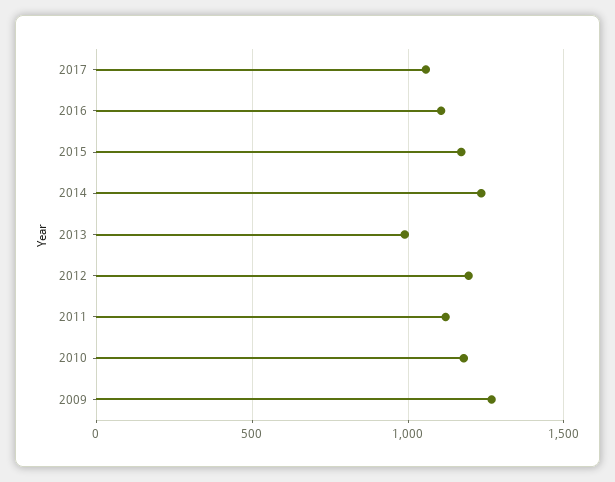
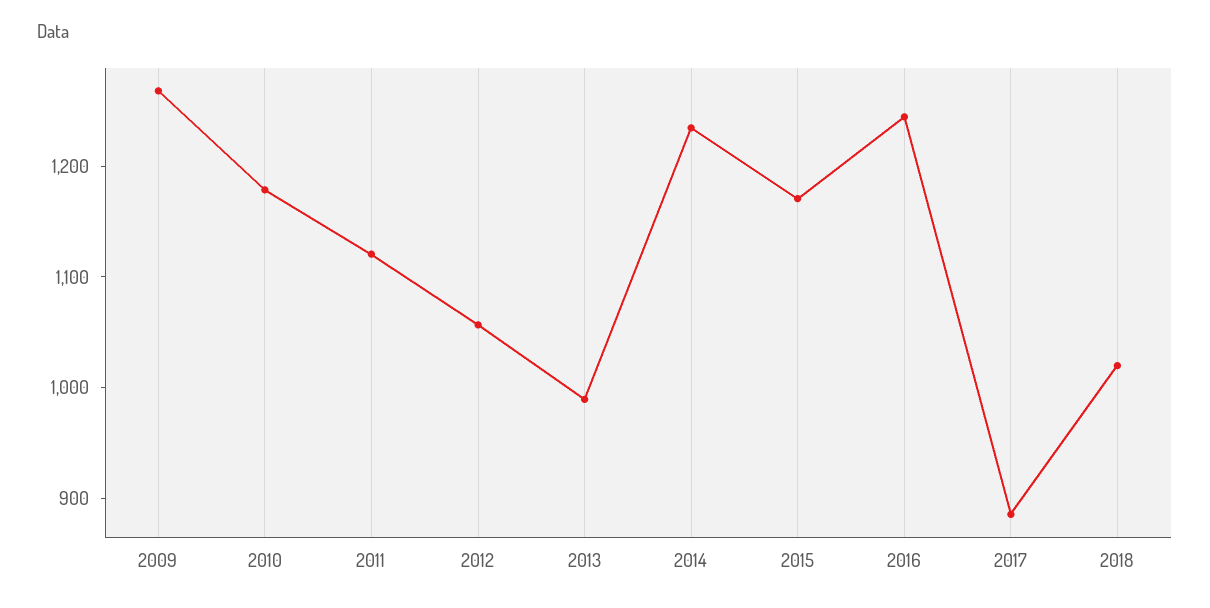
2017: 1050 -> 880
2016: 1100 -> 1240
2012: 1200 -> 1060
2018: none -> 1020

